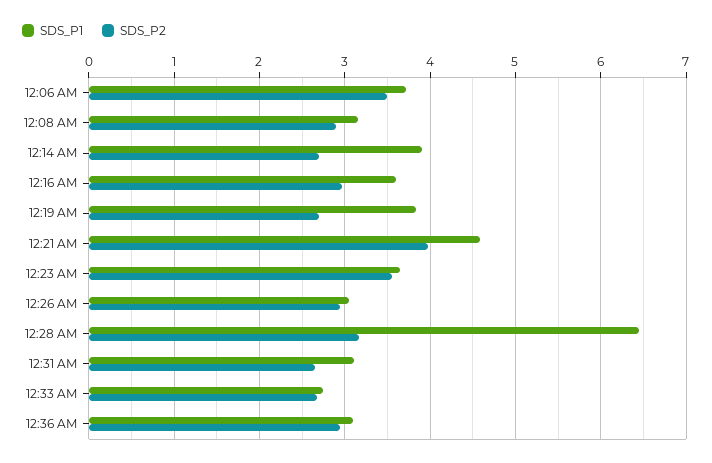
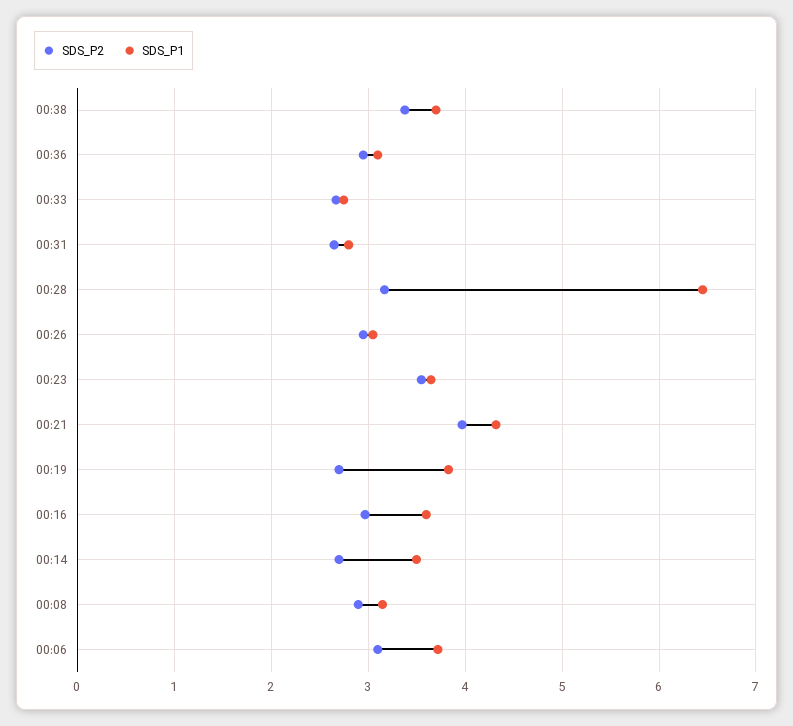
SDS_P2, 12:06 AM: 3.5 -> 3.1
SDS_P1, 12:14 AM: 3.9 -> 3.5
SDS_P1, 12:21 AM: 4.6 -> 4.3
SDS_P1, 12:31 AM: 3.1 -> 2.8
SDS_P2, 00:38: none -> 3.4
SDS_P1, 00:38: none -> 3.7

